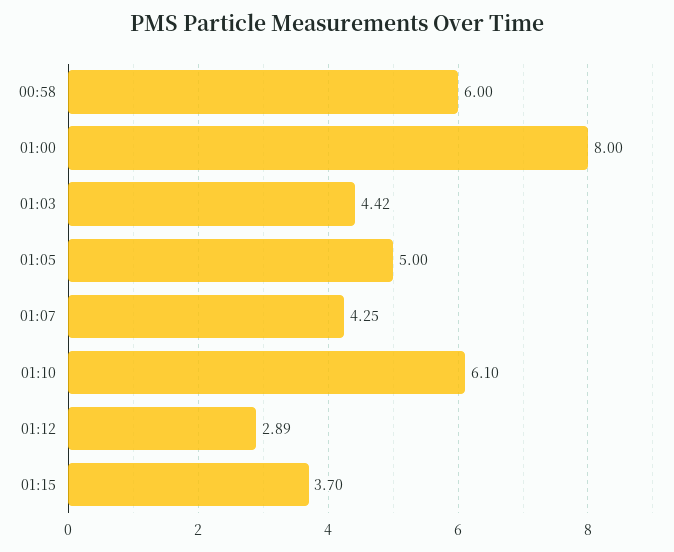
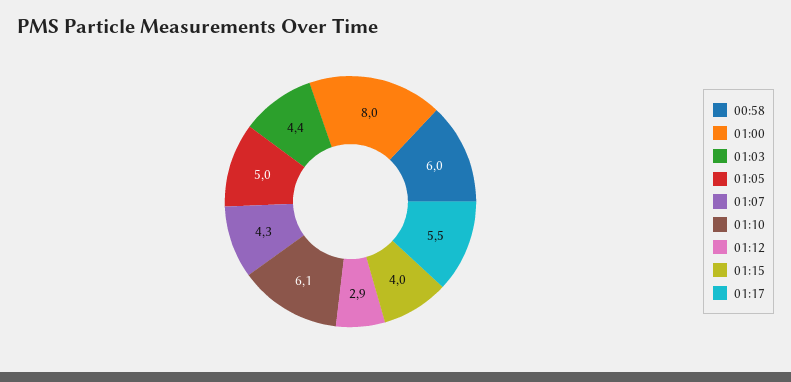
01:15: 3.7 -> 4
01:17: none -> 5.5

